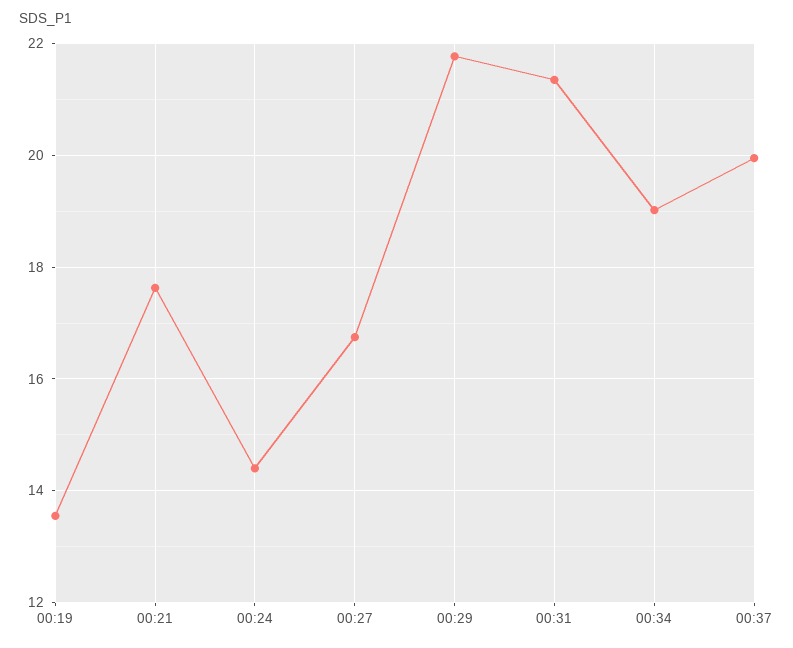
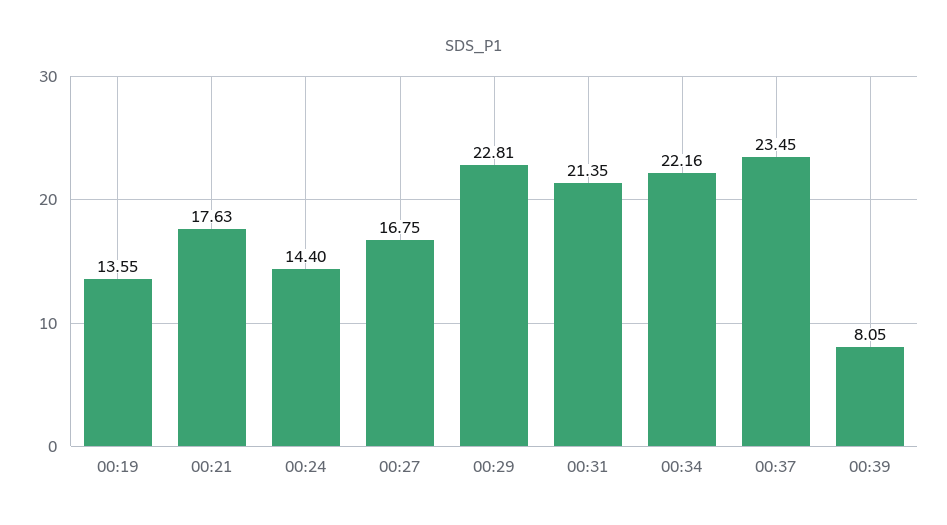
00:29: 21.8 -> 22.81
00:34: 19 -> 22.16
00:37: 20 -> 23.45
00:39: none -> 8.05

